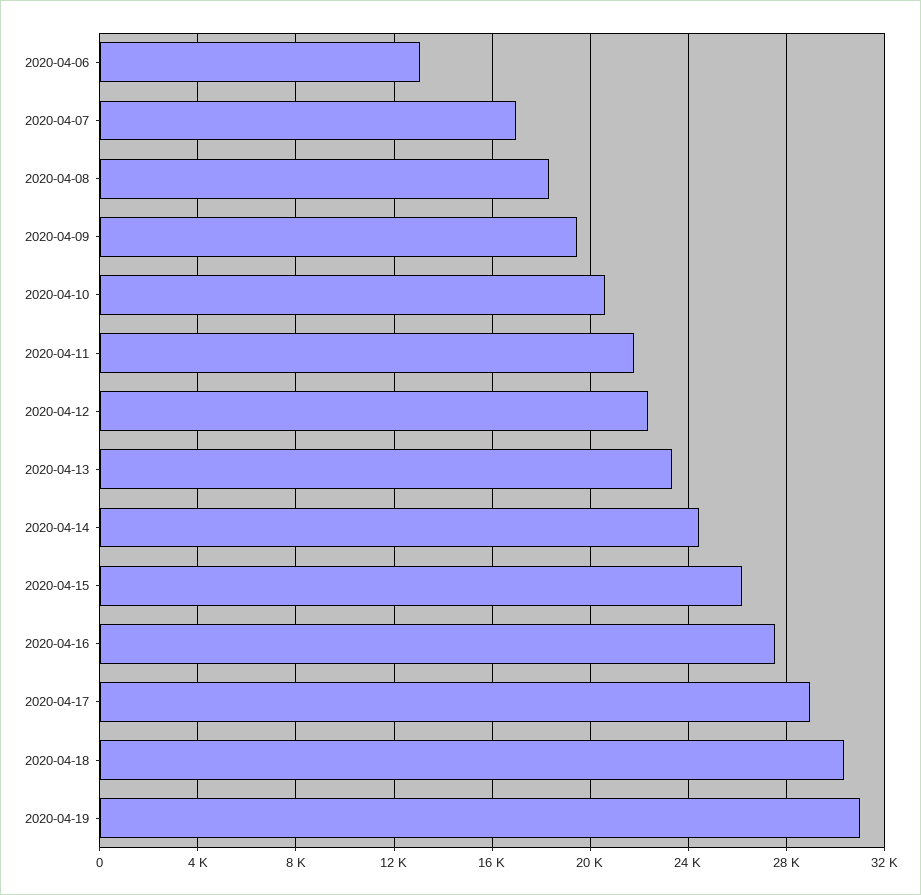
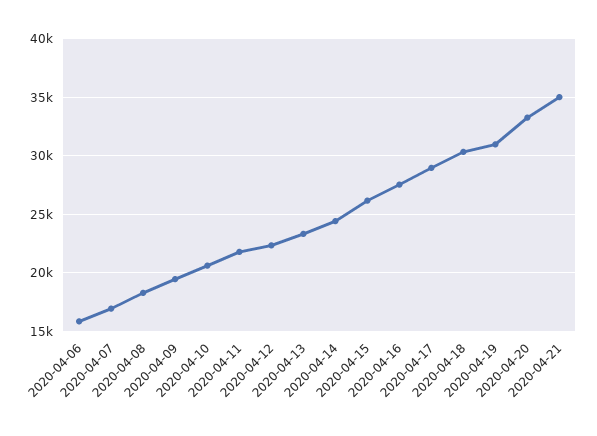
2020-04-06: 13000 -> 16000
2020-04-20: none -> 33000
2020-04-21: none -> 35000

